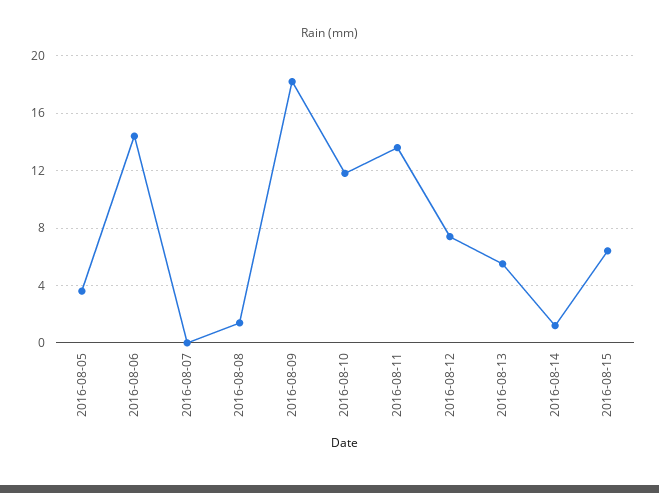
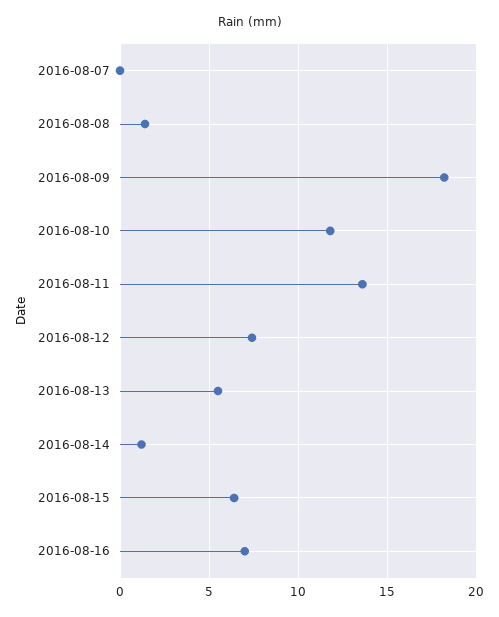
2016-08-05: 3.5 -> none
2016-08-06: 14.5 -> none
2016-08-16: none -> 7

